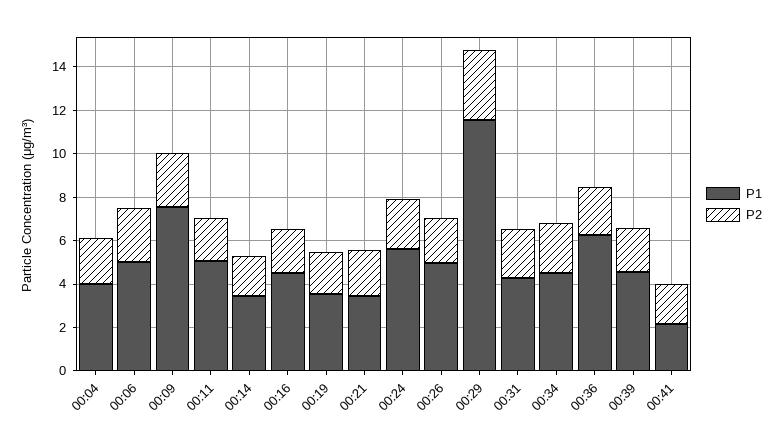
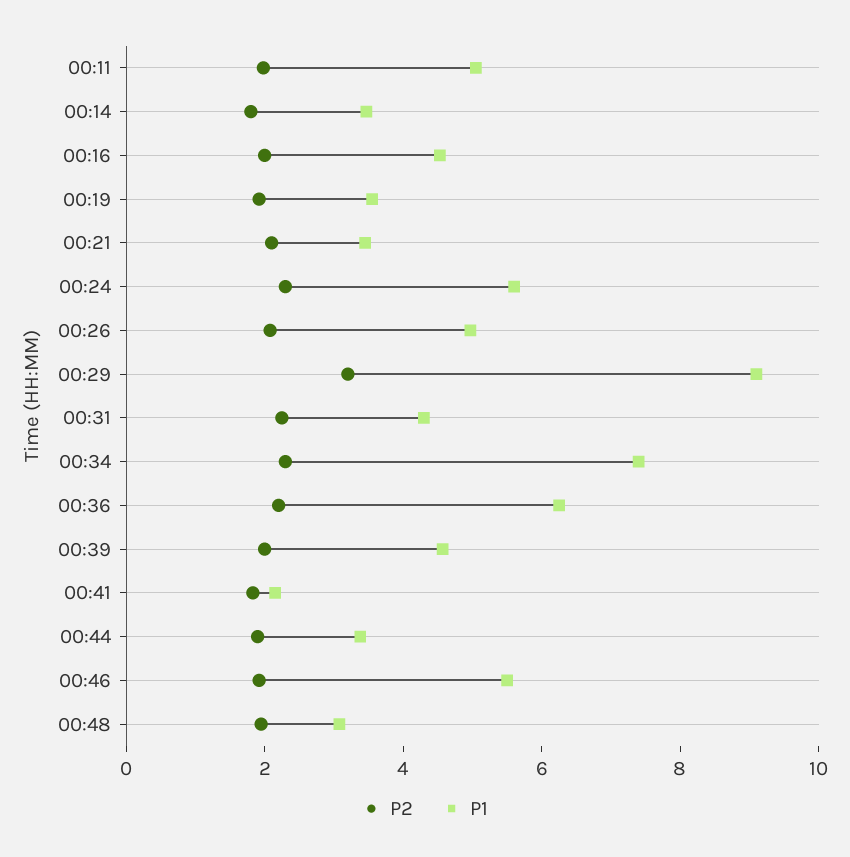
P1, 00:04: 4 -> none
P2, 00:04: 2 -> none
P1, 00:06: 5 -> none
P2, 00:06: 2.5 -> none
P1, 00:09: 7.5 -> none
P2, 00:09: 2.5 -> none
P1, 00:29: 11.5 -> 9
P1, 00:34: 4.5 -> 7.5
P2, 00:44: none -> 2
P1, 00:44: none -> 3.5
P2, 00:46: none -> 2
P1, 00:46: none -> 5.5
P2, 00:48: none -> 2
P1, 00:48: none -> 3

